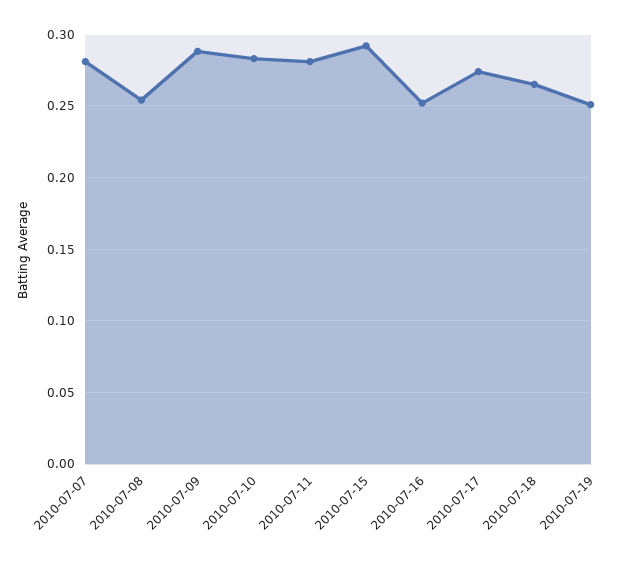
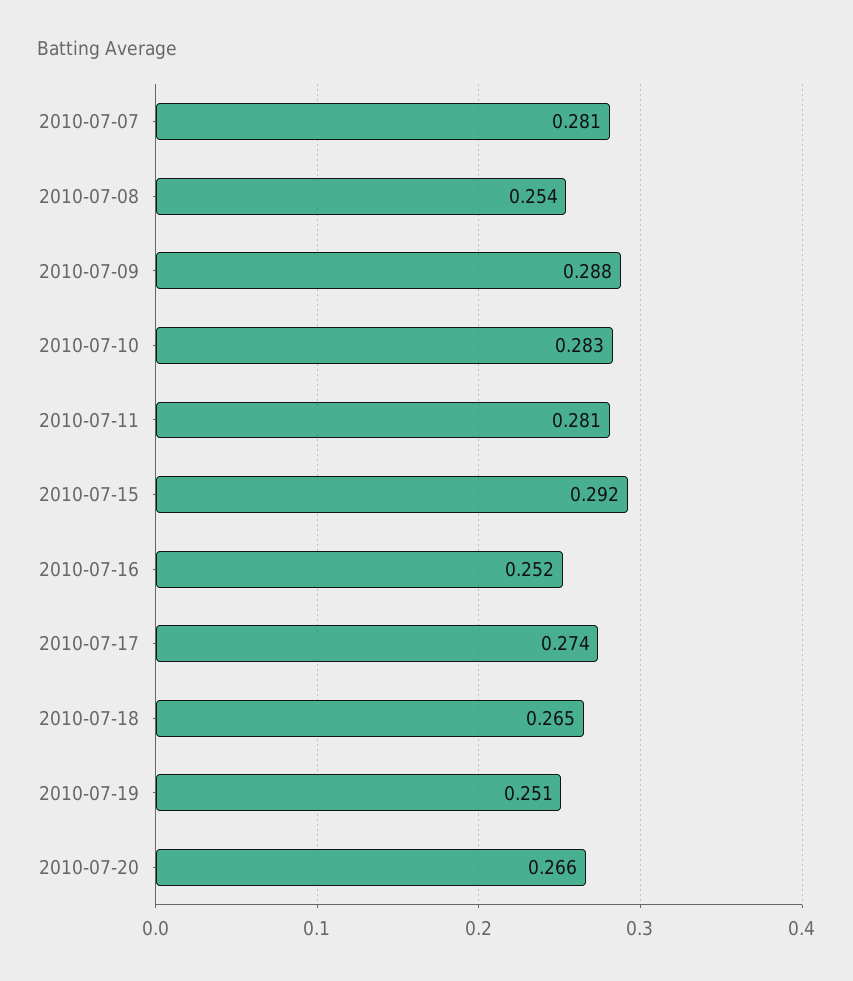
2010-07-20: none -> 0.266

